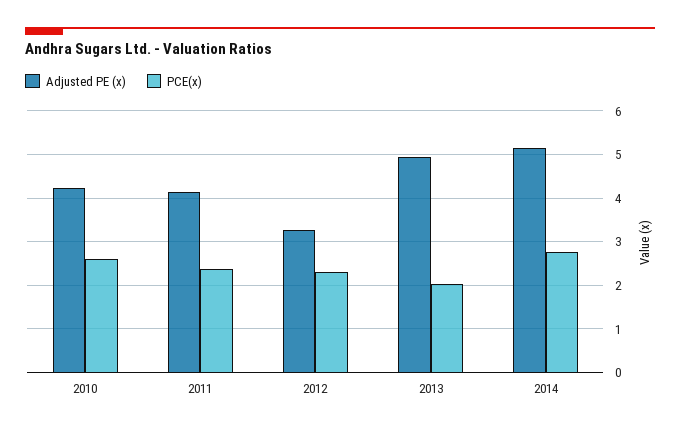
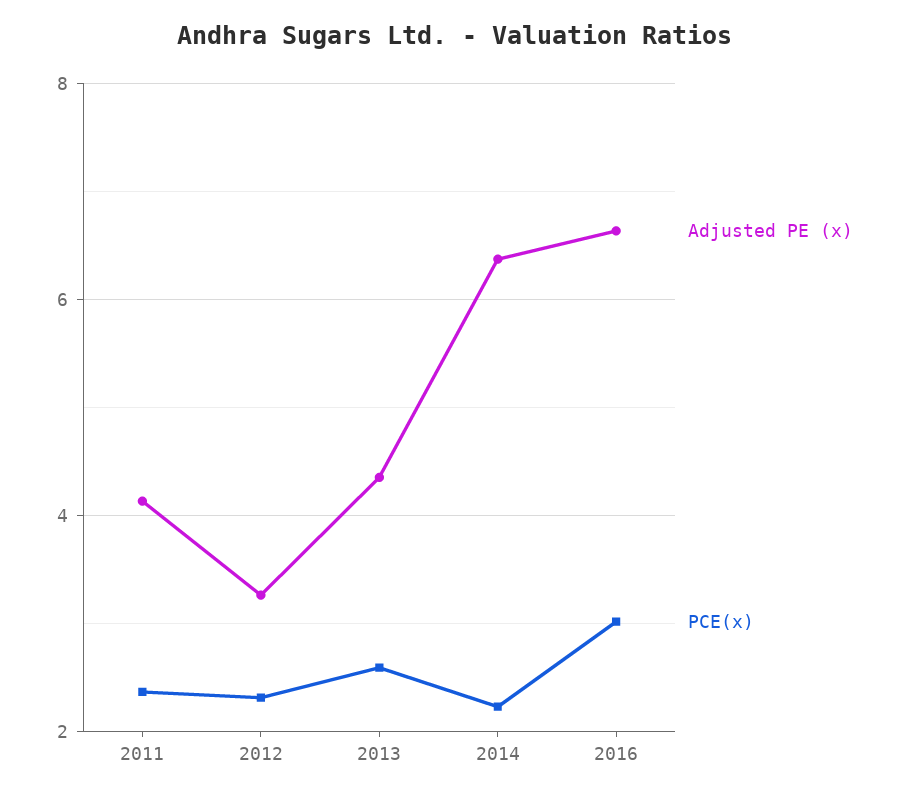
Adjusted PE (x), 2010: 4.2 -> none
PCE(x), 2010: 2.6 -> none
Adjusted PE (x), 2013: 5 -> 4.4
PCE(x), 2013: 2 -> 2.6
Adjusted PE (x), 2014: 5.2 -> 6.4
PCE(x), 2014: 2.8 -> 2.2
Adjusted PE (x), 2016: none -> 6.6
PCE(x), 2016: none -> 3

